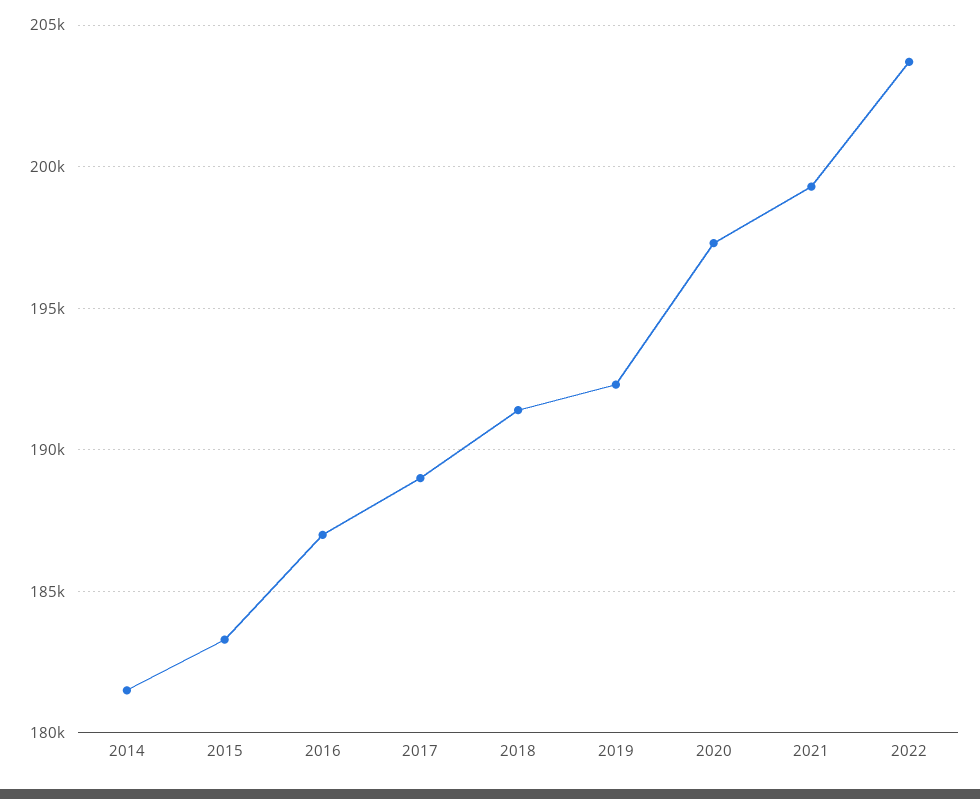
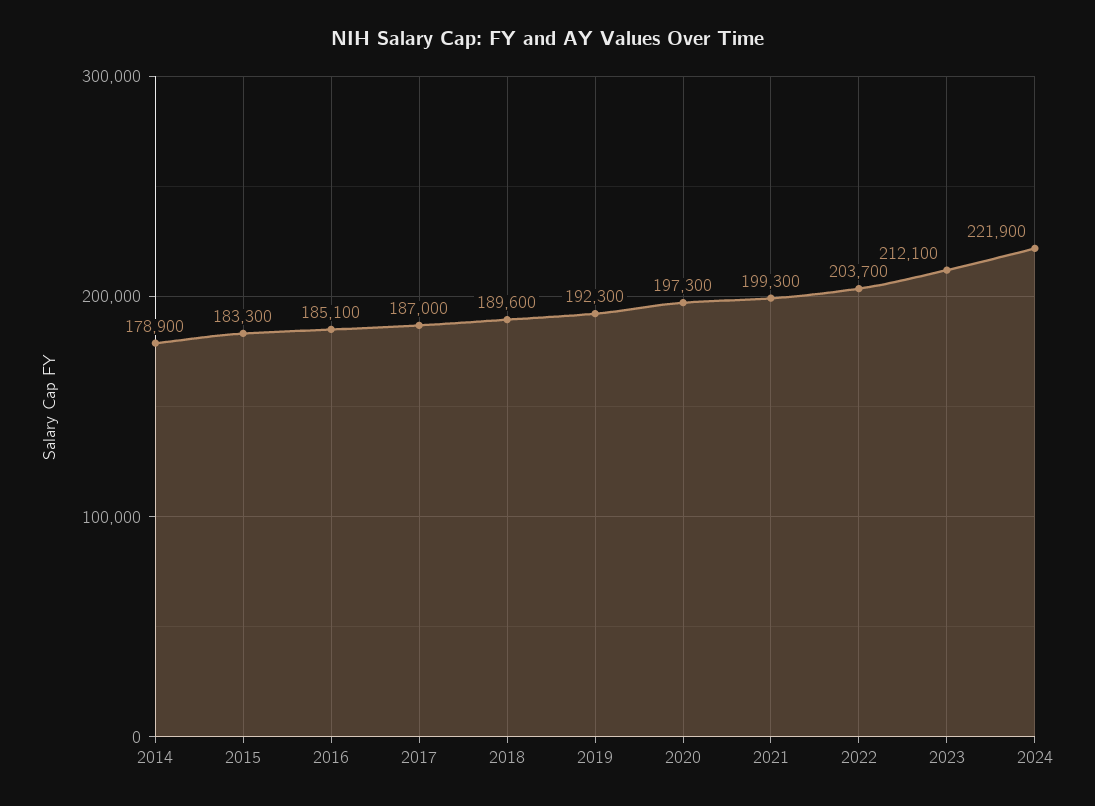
2014: 181500 -> 178900
2016: 187000 -> 185100
2017: 189000 -> 187000
2018: 191500 -> 189600
2023: none -> 212100
2024: none -> 221900

